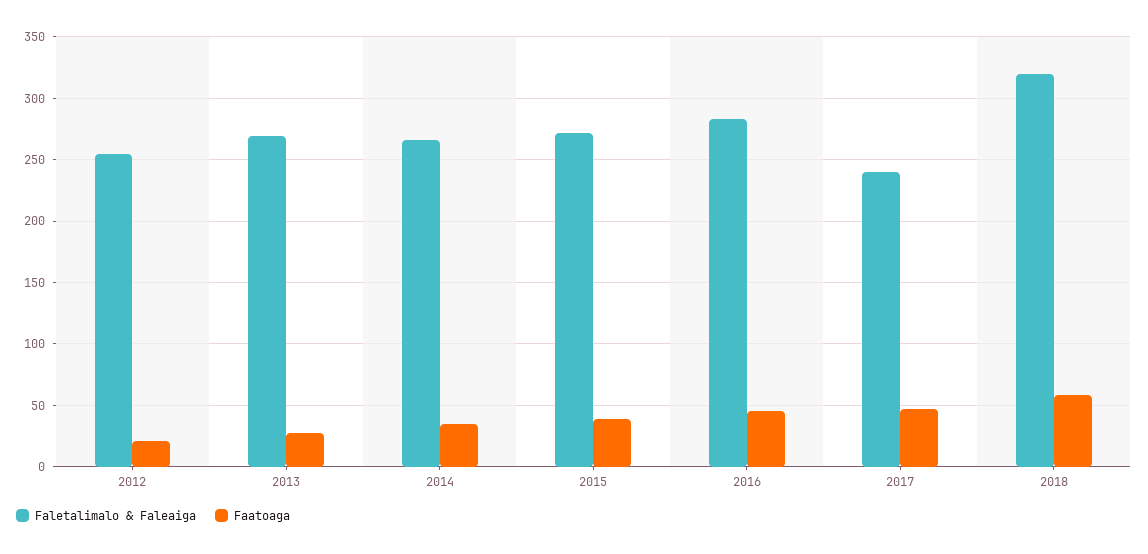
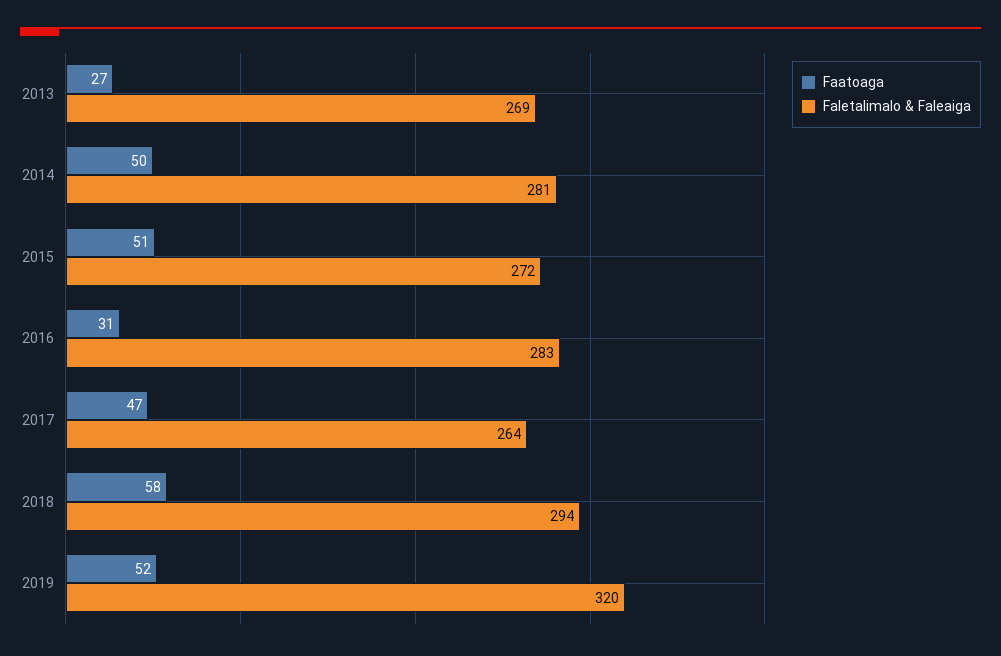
Faletalimalo & Faleaiga, 2012: 255 -> none
Faatoaga, 2012: 20 -> none
Faletalimalo & Faleaiga, 2014: 265 -> 281
Faatoaga, 2014: 35 -> 50
Faatoaga, 2015: 40 -> 51
Faatoaga, 2016: 45 -> 31
Faletalimalo & Faleaiga, 2017: 240 -> 264
Faletalimalo & Faleaiga, 2018: 320 -> 294
Faatoaga, 2019: none -> 52
Faletalimalo & Faleaiga, 2019: none -> 320

